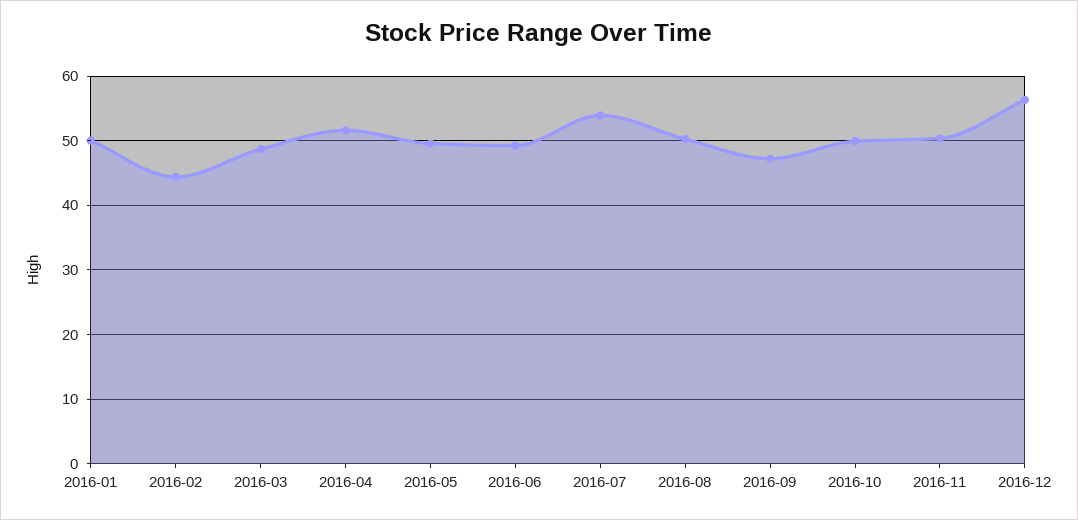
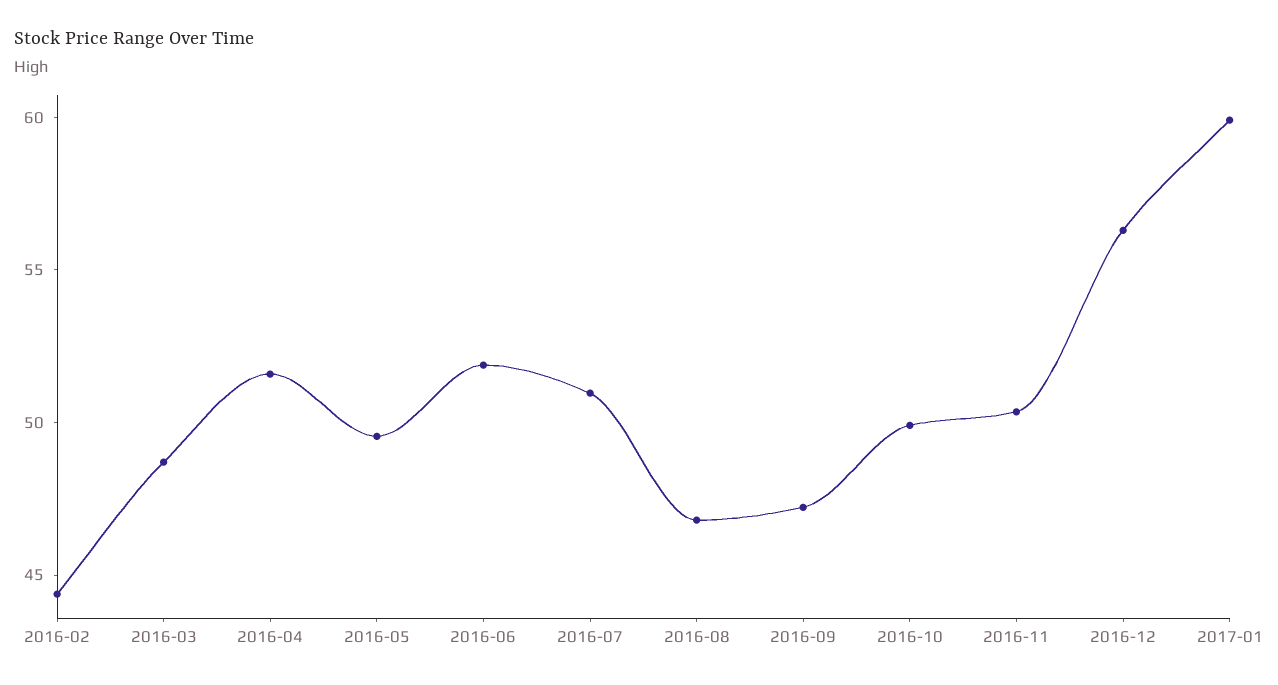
2016-01: 50 -> none
2016-06: 49 -> 52
2016-07: 54 -> 51
2016-08: 50 -> 47
2017-01: none -> 60

